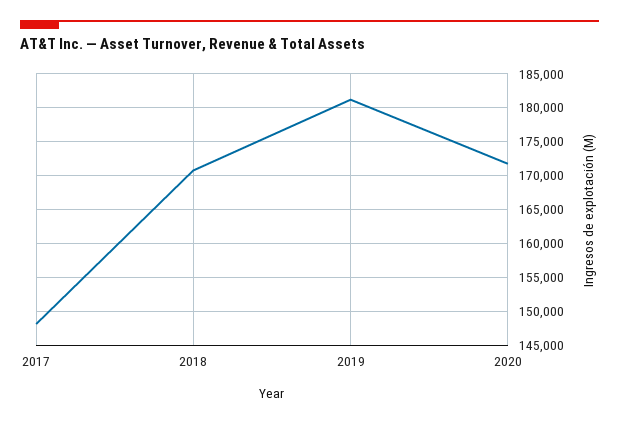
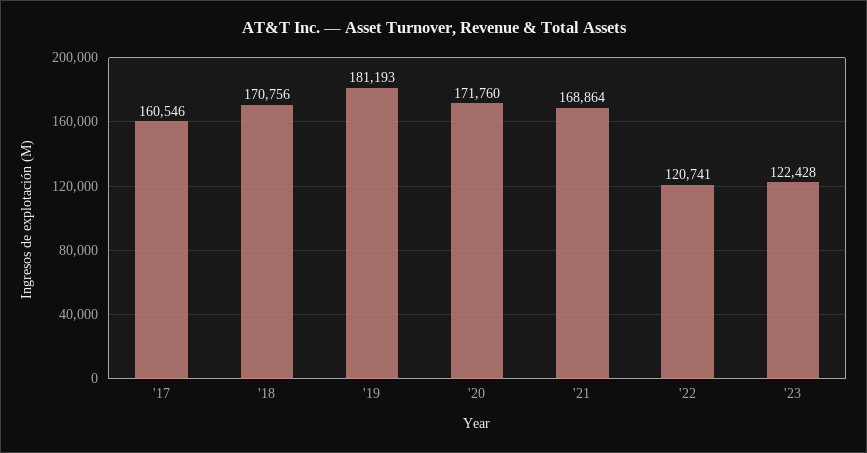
2017: 148000 -> 160546
'21: none -> 168864
'22: none -> 120741
'23: none -> 122428

